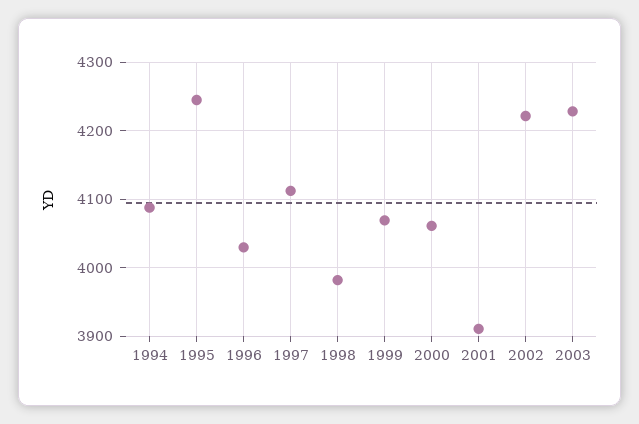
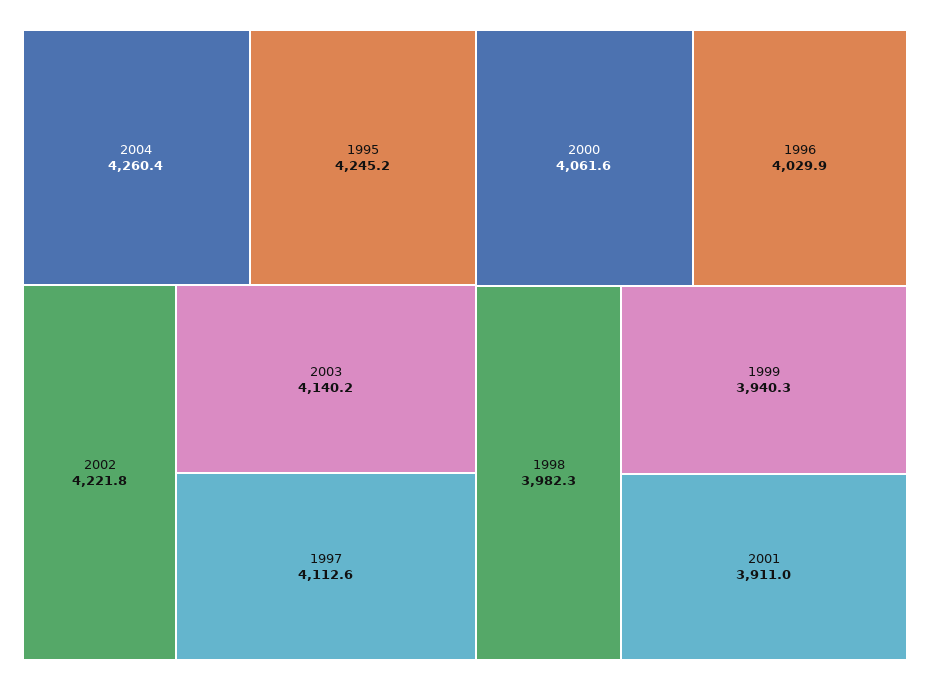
1994: 4090 -> none
1999: 4070 -> 3940.3
2003: 4230 -> 4140.2
2004: none -> 4260.4

